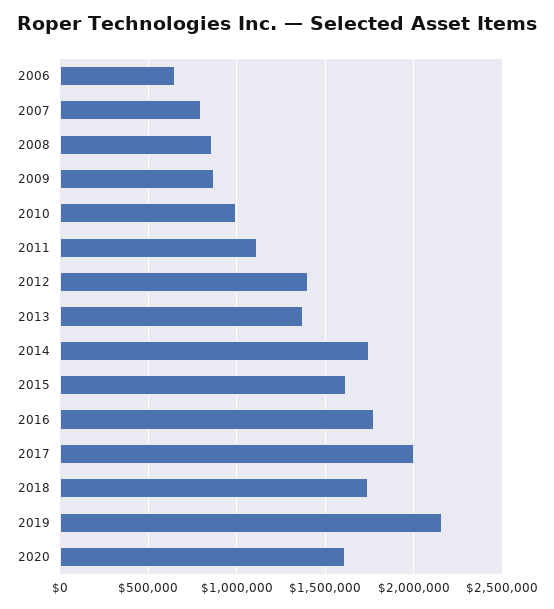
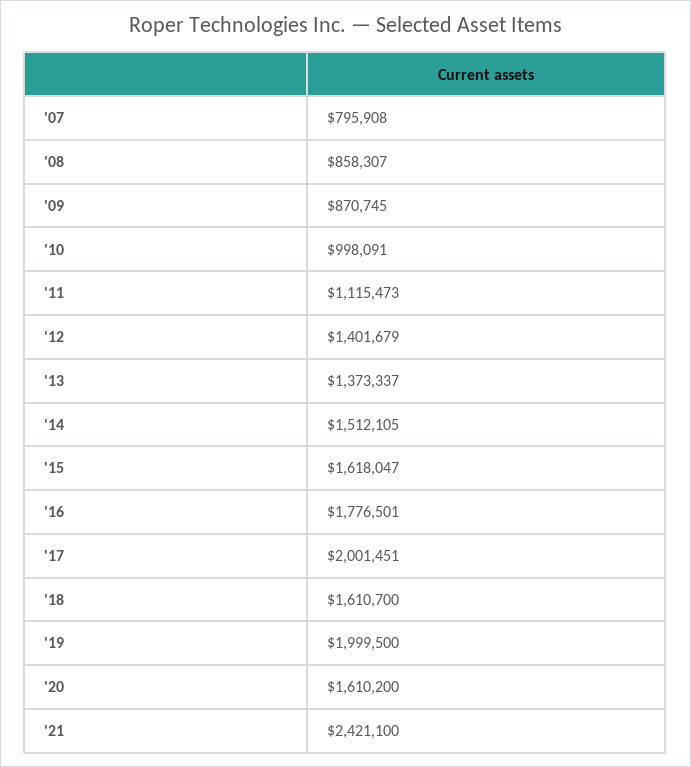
2006: 650000 -> none
2014: 1750000 -> 1512105
2018: 1750000 -> 1610700
2019: 2150000 -> 1999500
'21: none -> 2421100

